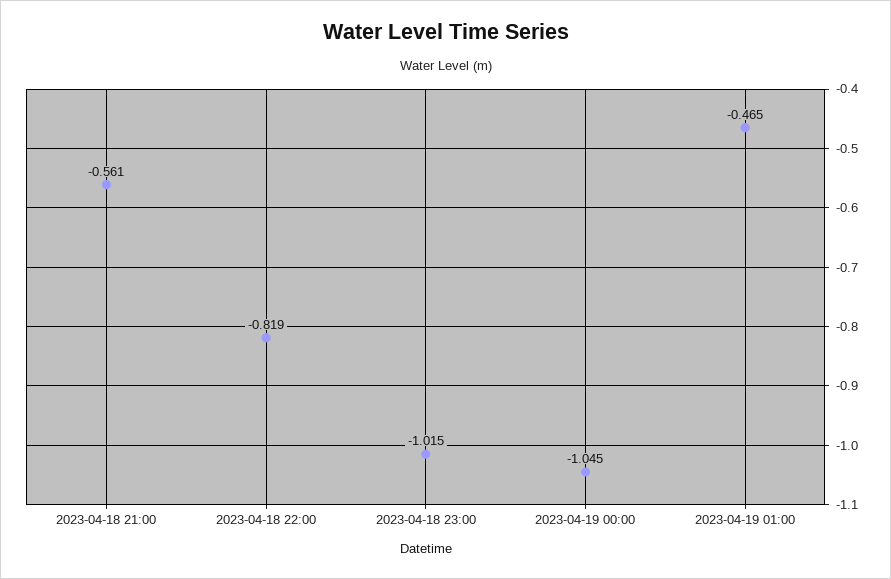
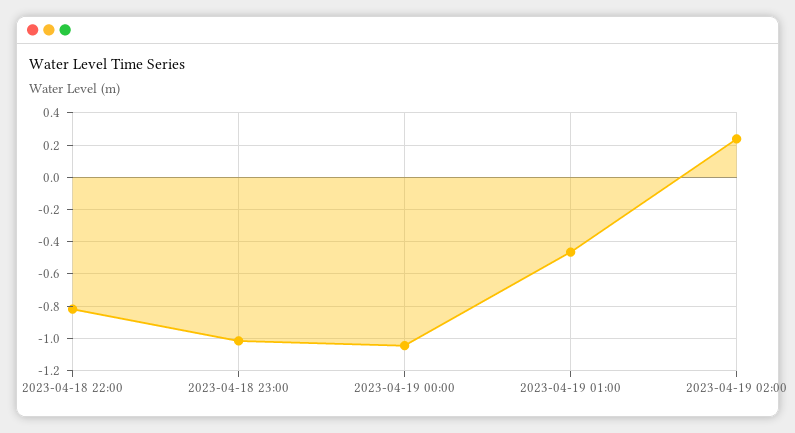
2023-04-18 21:00: -0.561 -> none
2023-04-19 02:00: none -> 0.25

